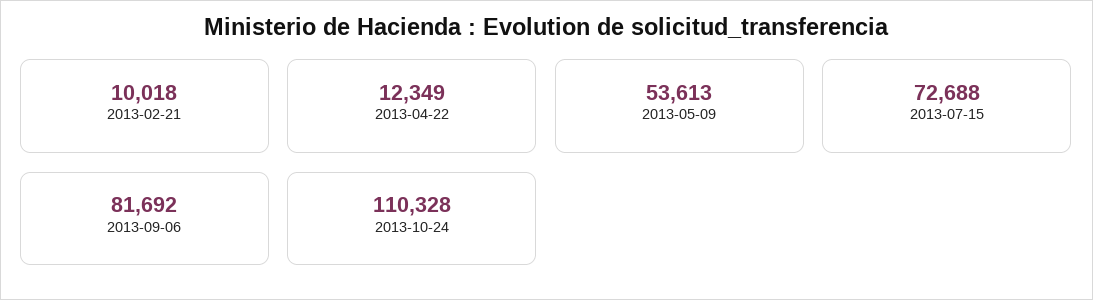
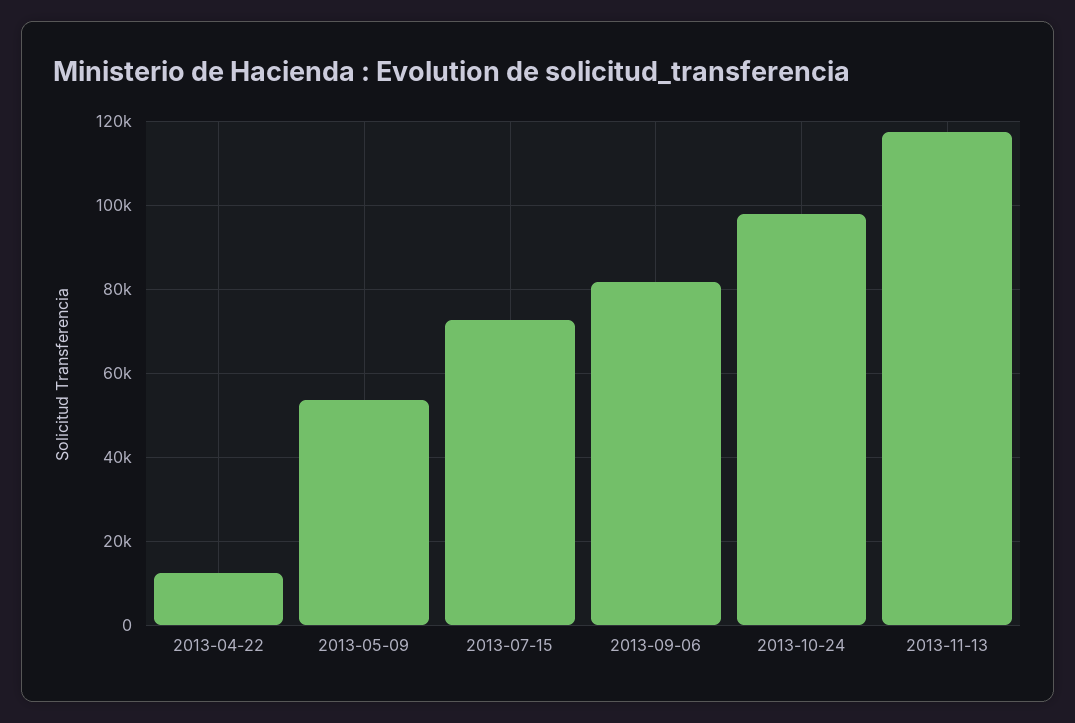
2013-02-21: 10018 -> none
2013-10-24: 110328 -> 98000
2013-11-13: none -> 118000

